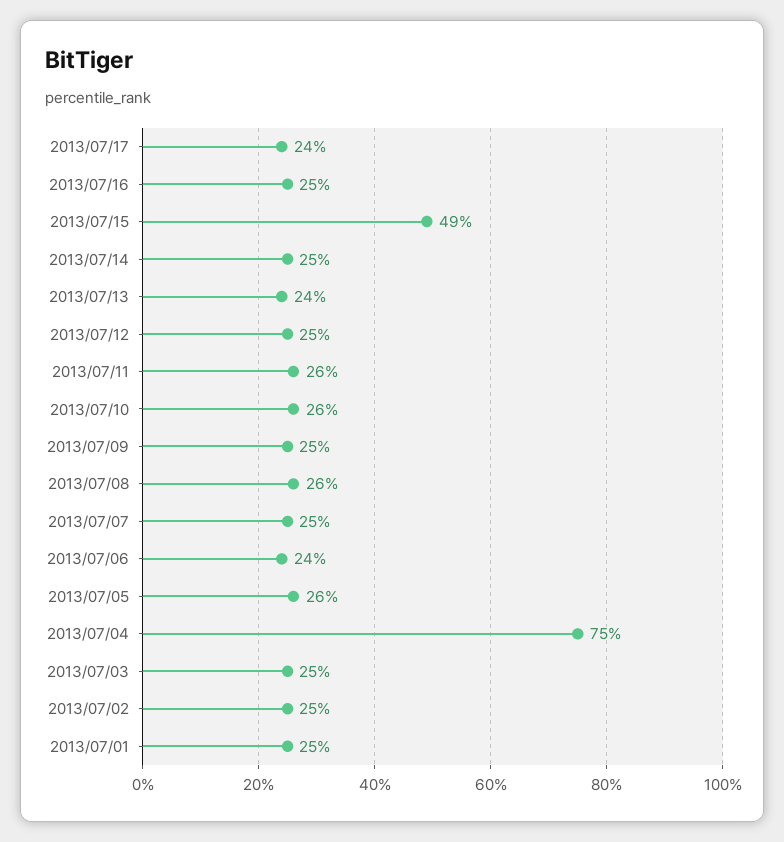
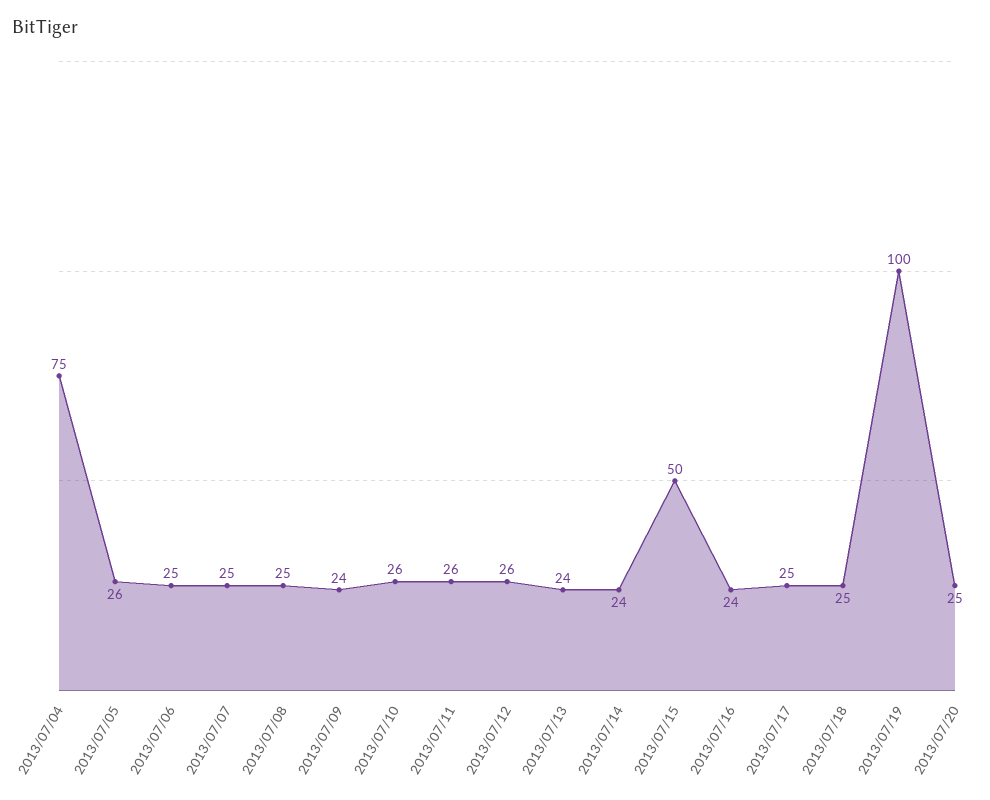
2013/07/17: 24 -> 25
2013/07/16: 25 -> 24
2013/07/15: 49 -> 50
2013/07/14: 25 -> 24
2013/07/12: 25 -> 26
2013/07/09: 25 -> 24
2013/07/08: 26 -> 25
2013/07/06: 24 -> 25
2013/07/03: 25 -> none
2013/07/02: 25 -> none
2013/07/01: 25 -> none
2013/07/18: none -> 25
2013/07/19: none -> 100
2013/07/20: none -> 25

